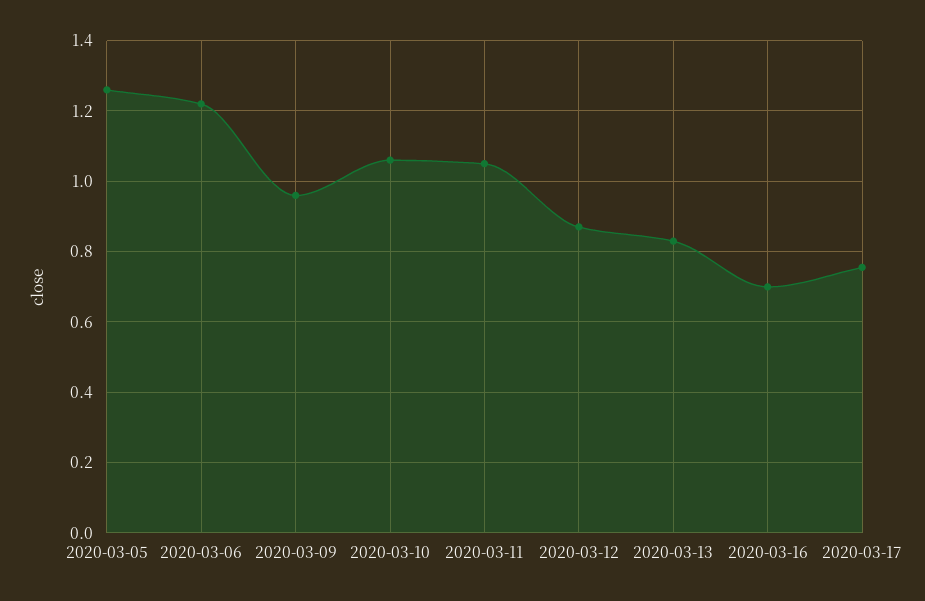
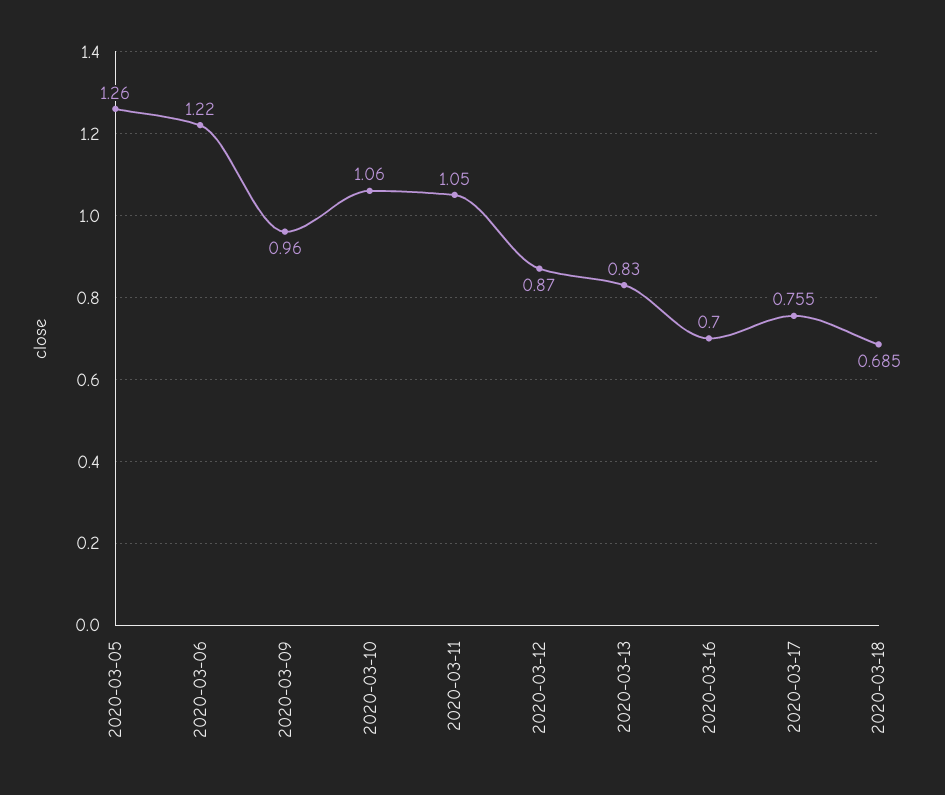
2020-03-18: none -> 0.685

